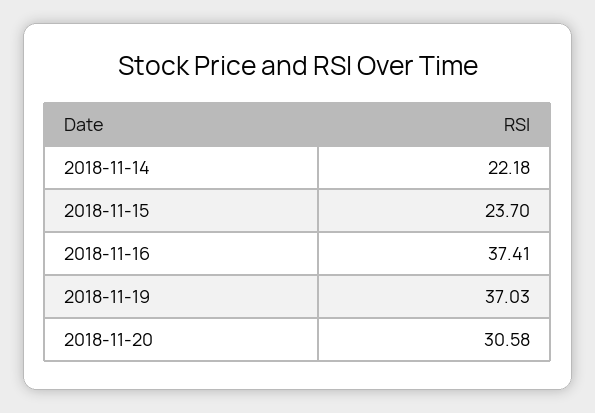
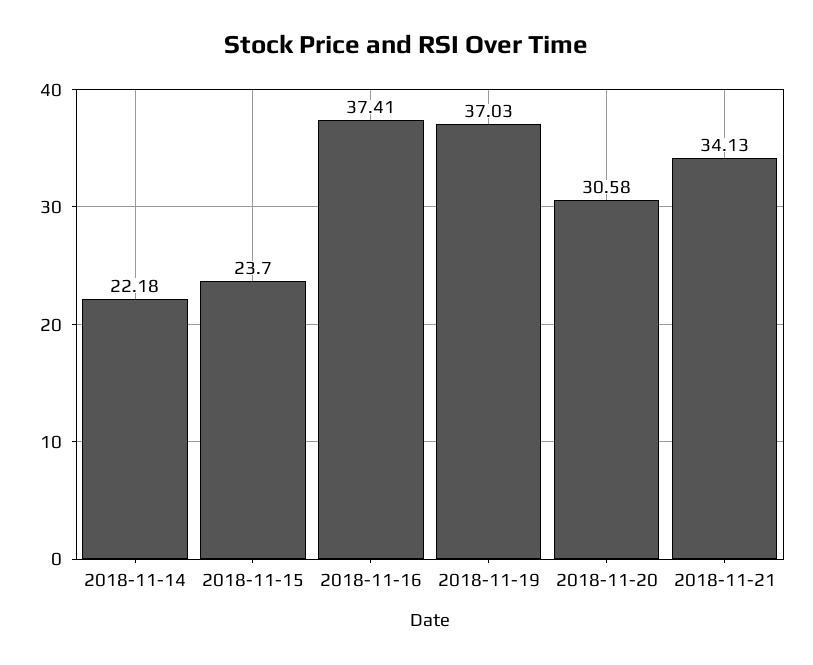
2018-11-21: none -> 34.13

